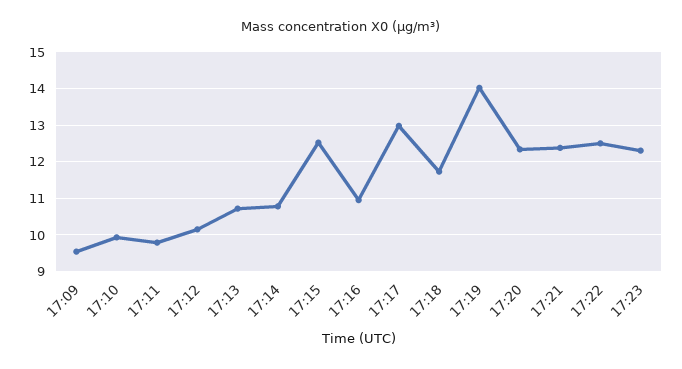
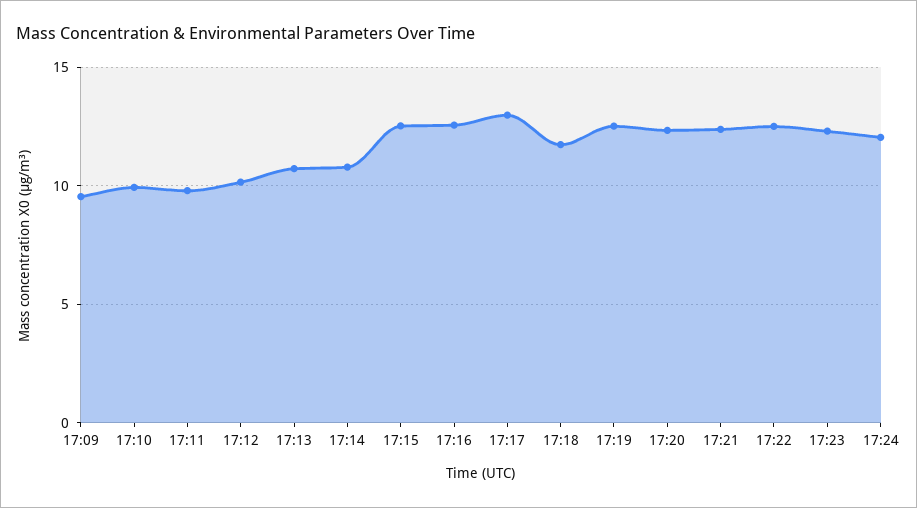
17:16: 11 -> 12.5
17:19: 14 -> 12.5
17:24: none -> 12

